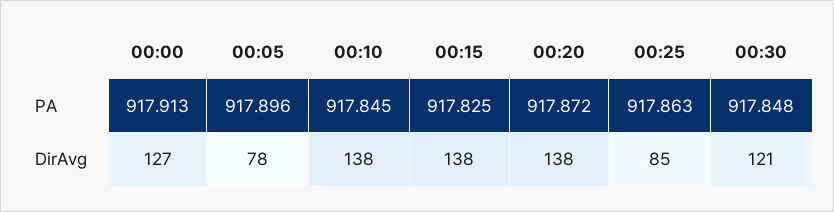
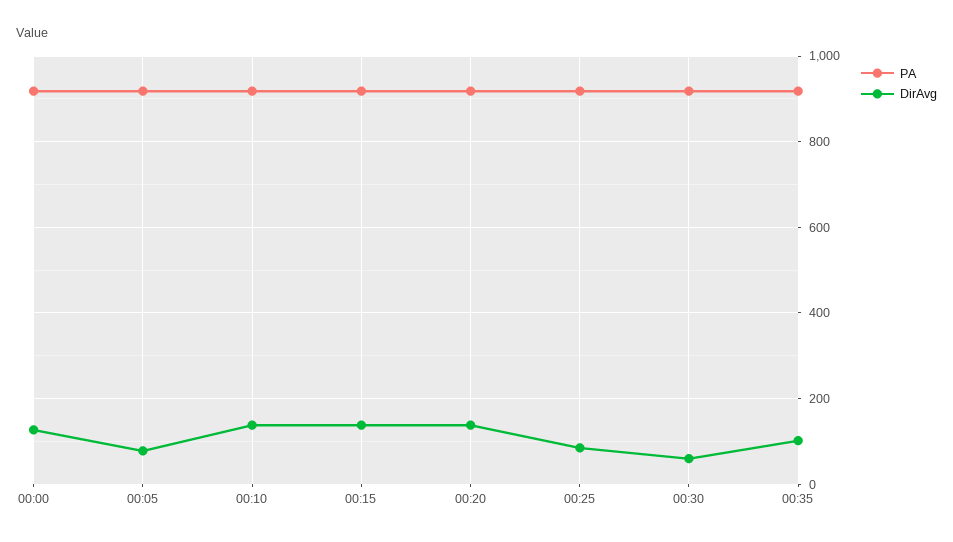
DirAvg, 00:30: 121 -> 60
PA, 00:35: none -> 920
DirAvg, 00:35: none -> 100

